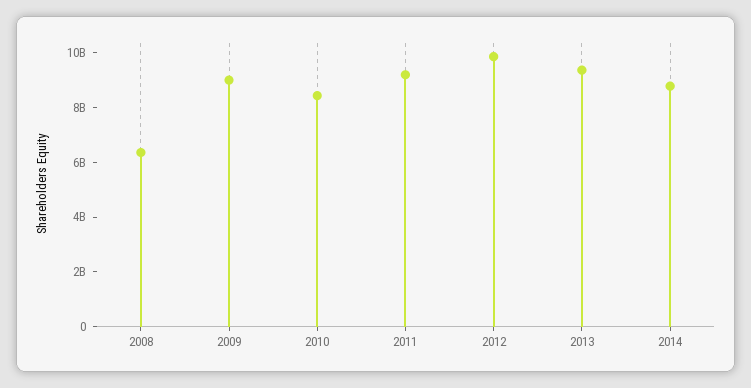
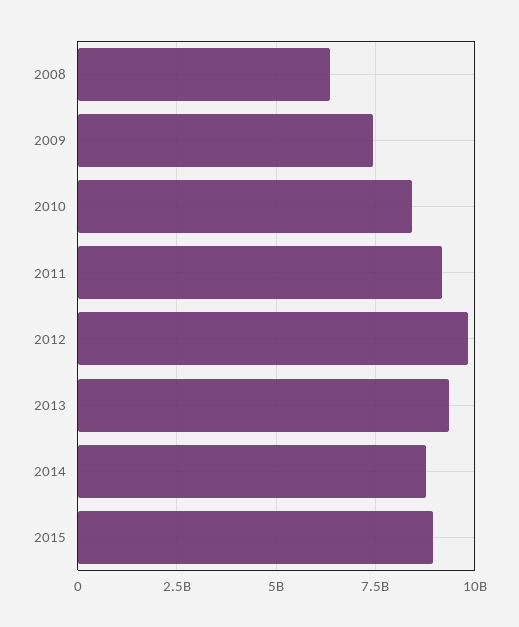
2009: 9000000000 -> 7500000000
2015: none -> 9000000000

